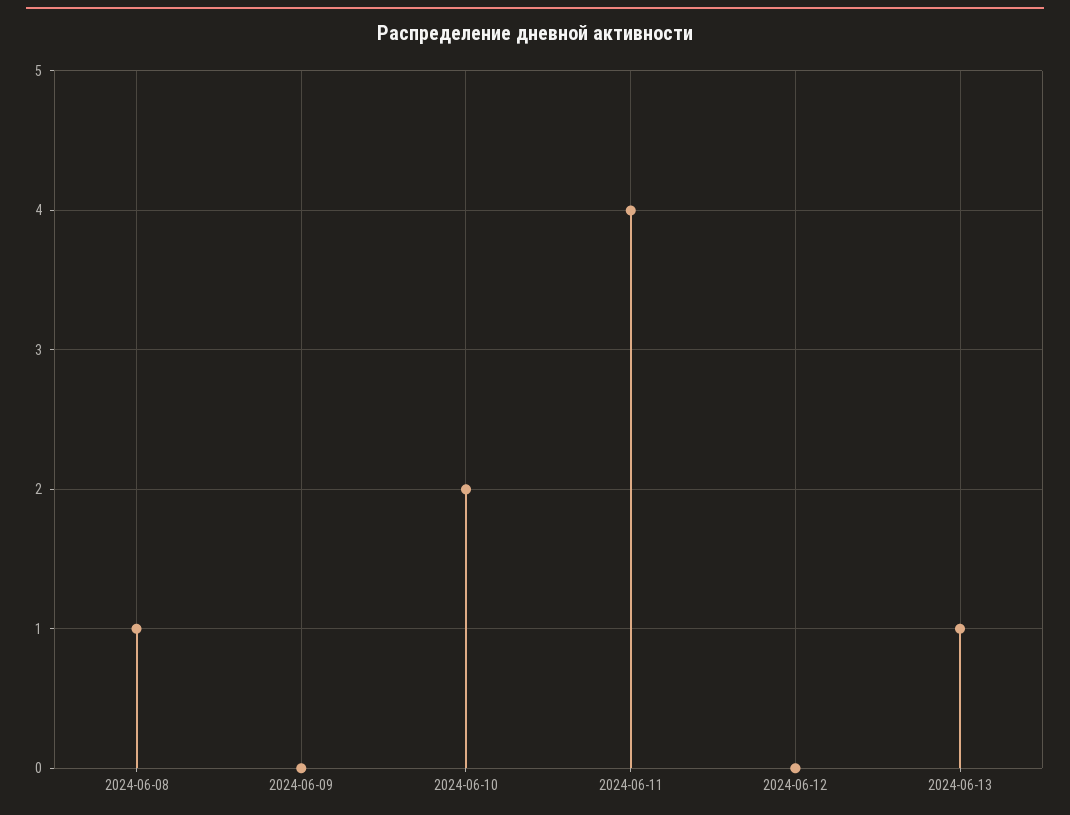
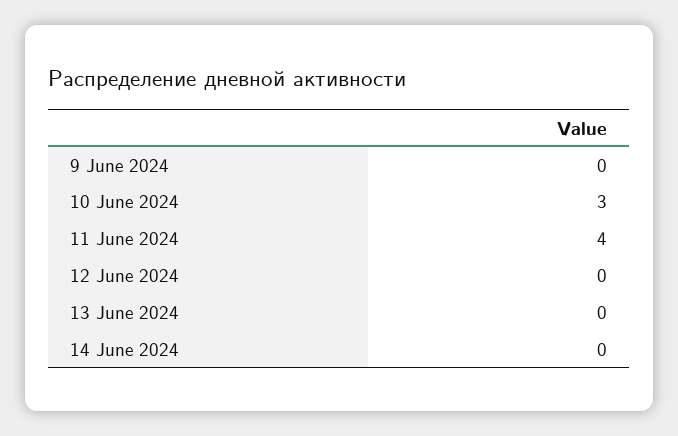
2024-06-08: 1 -> none
2024-06-10: 2 -> 3
2024-06-13: 1 -> 0
14 June 2024: none -> 0

